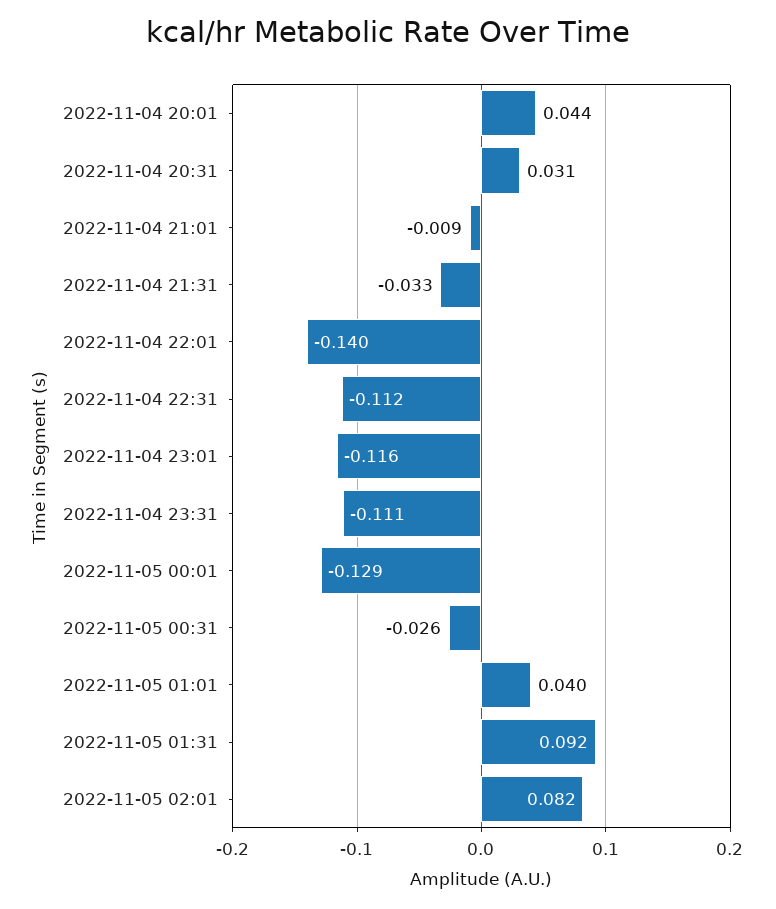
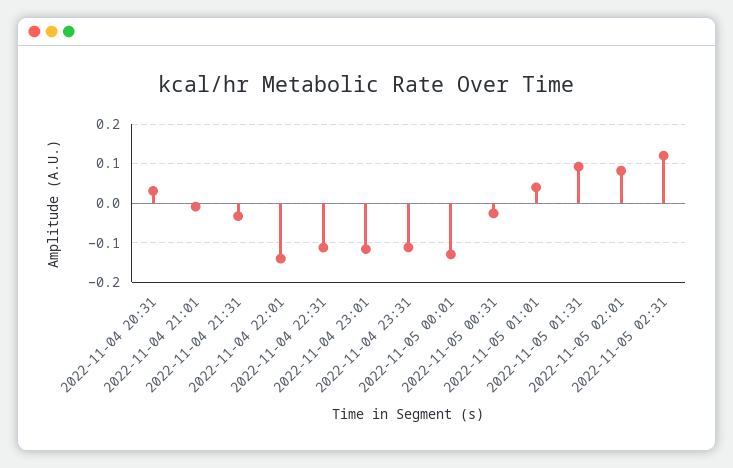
2022-11-04 20:01: 0.044 -> none
2022-11-05 02:31: none -> 0.12

